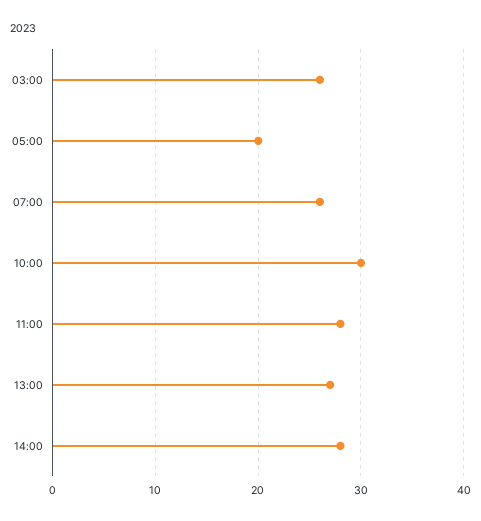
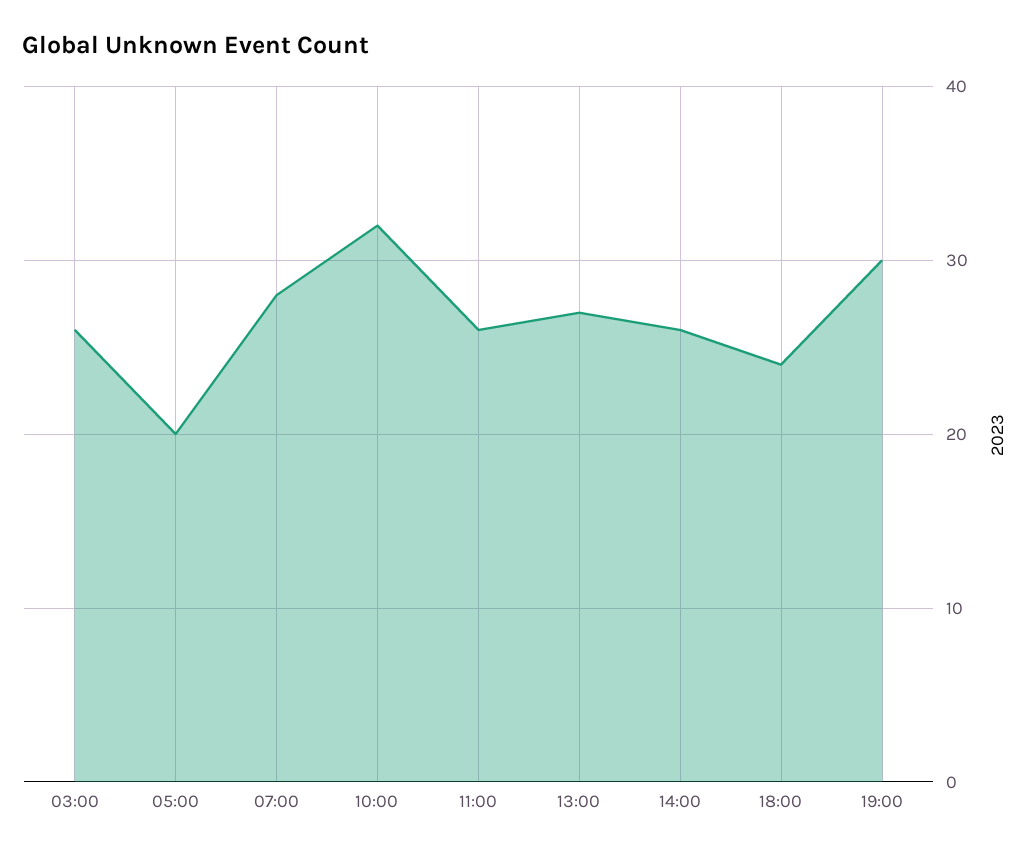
07:00: 26 -> 28
10:00: 30 -> 32
11:00: 28 -> 26
14:00: 28 -> 26
18:00: none -> 24
19:00: none -> 30

